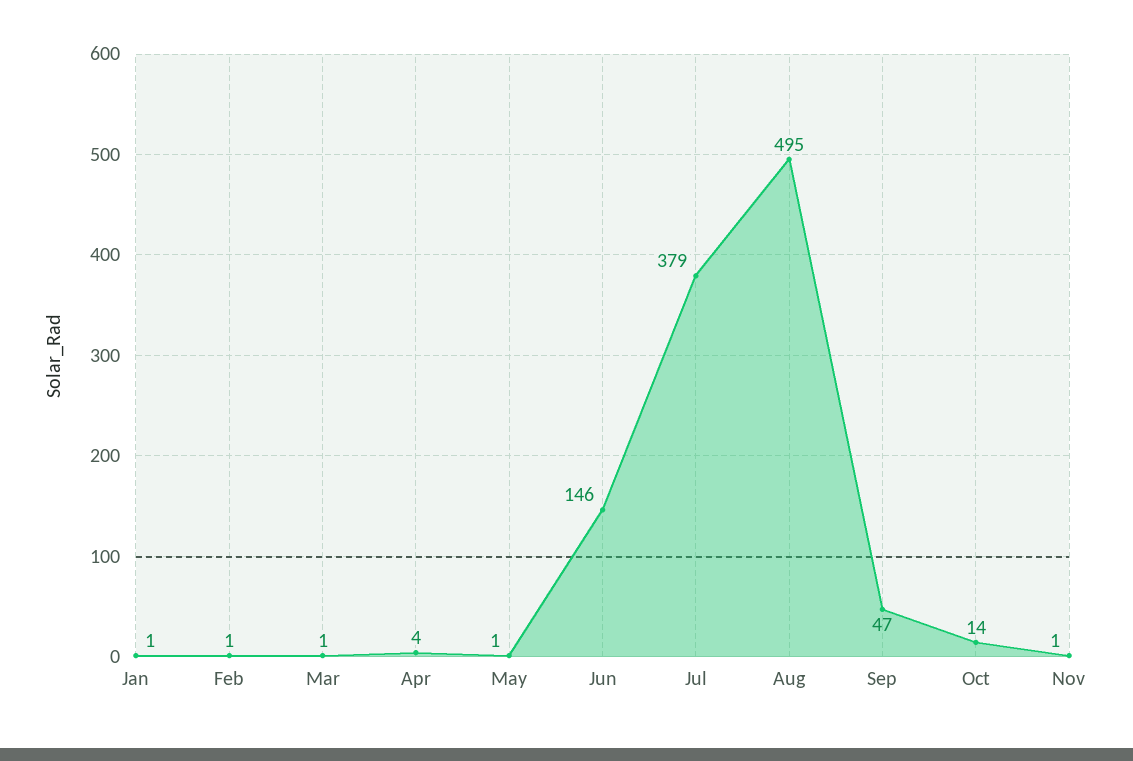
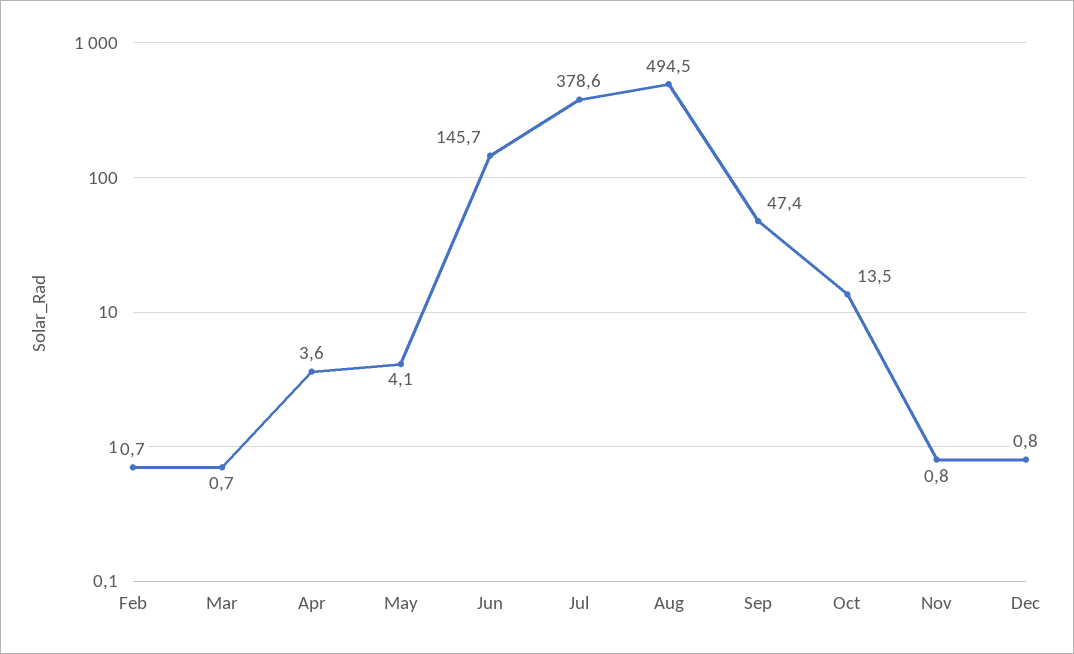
Jan: 1 -> none
May: 1 -> 4.1
Dec: none -> 0.8

